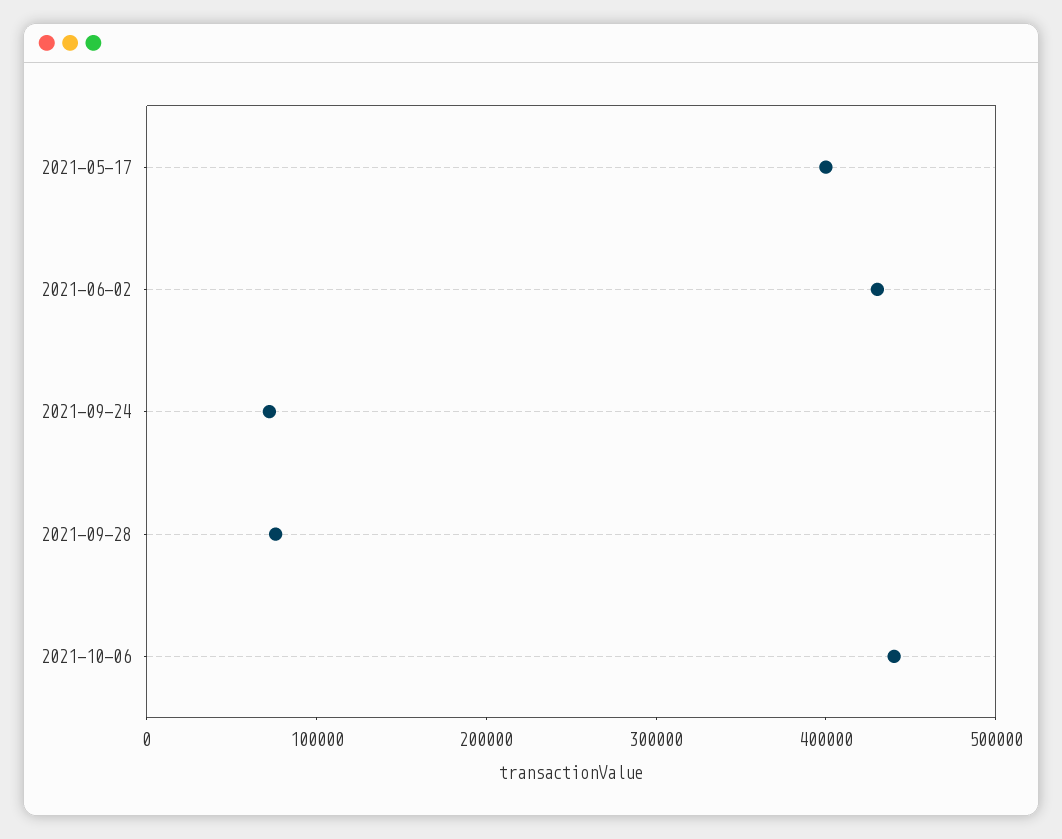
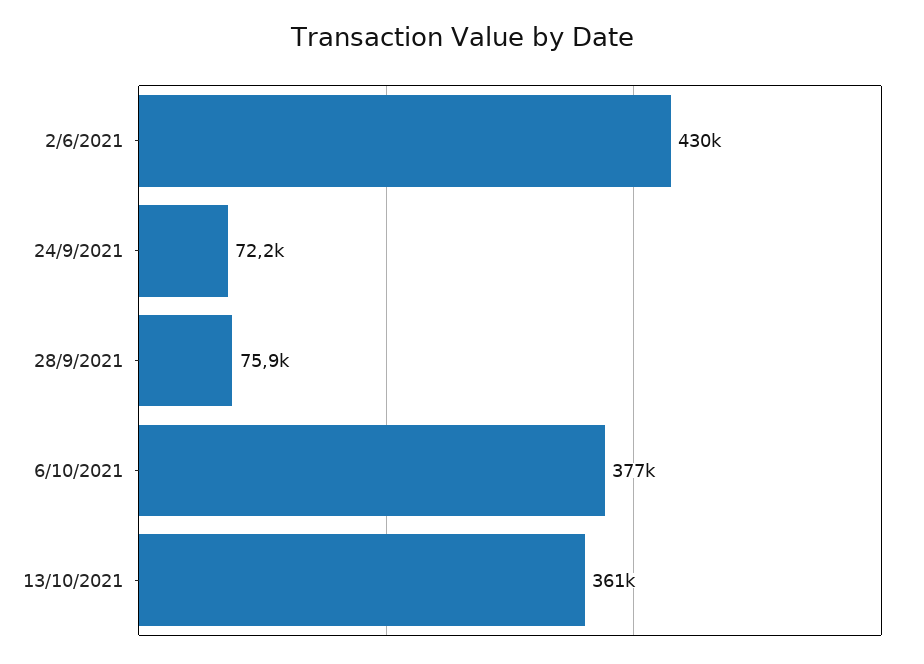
2021-05-17: 400000 -> none
2021-10-06: 440000 -> 377000
13/10/2021: none -> 361000

